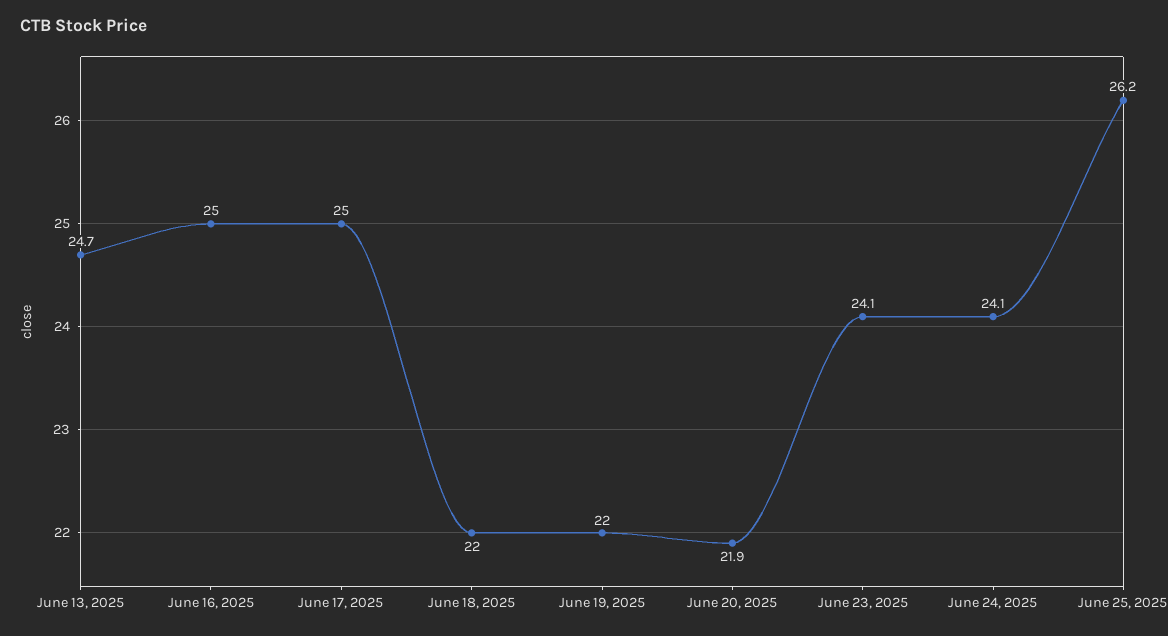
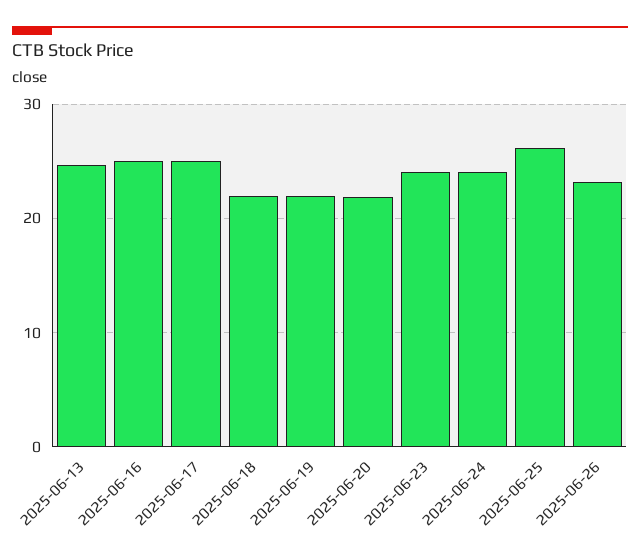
2025-06-26: none -> 23

